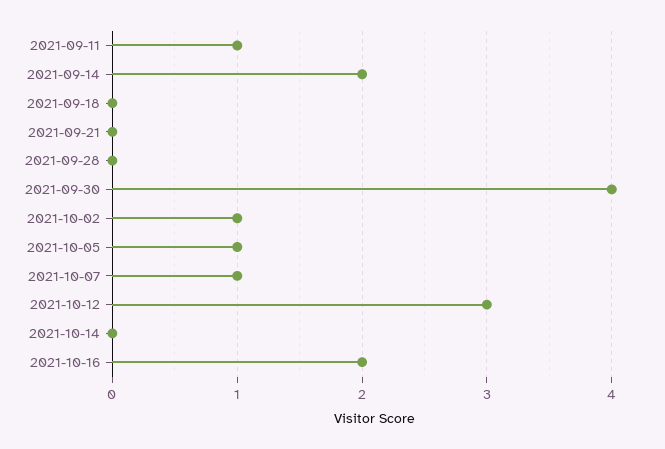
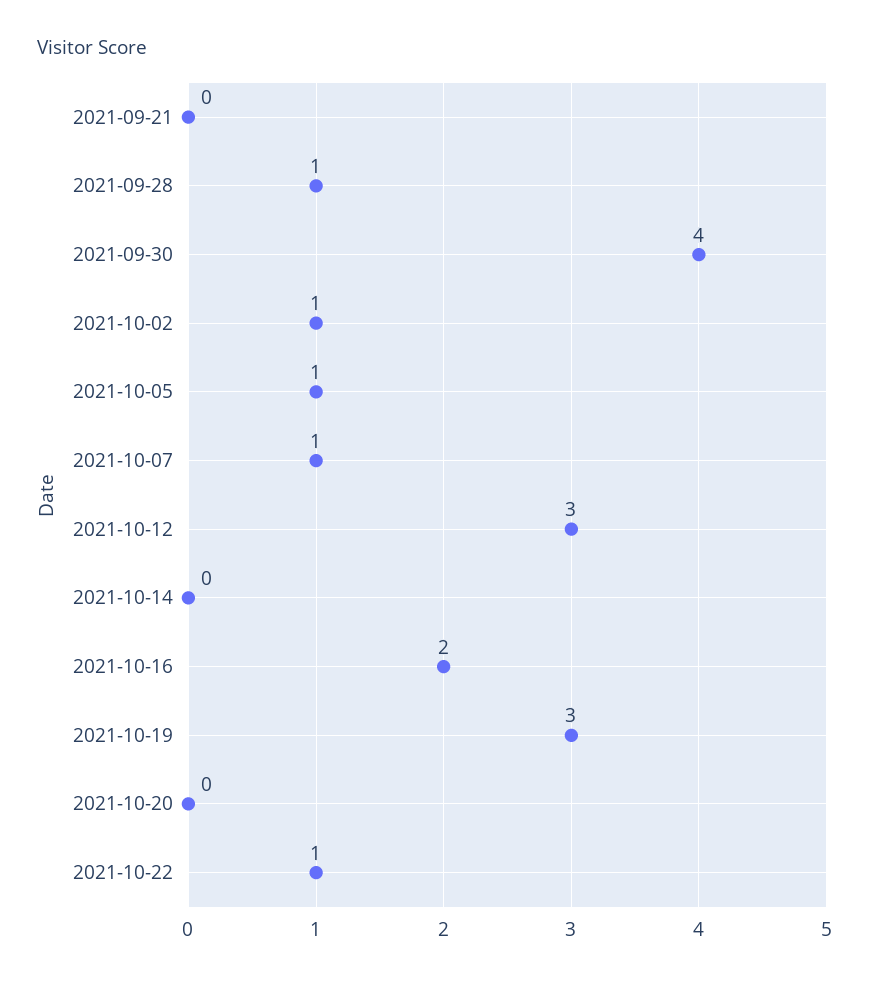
2021-09-11: 1 -> none
2021-09-14: 2 -> none
2021-09-18: 0 -> none
2021-09-28: 0 -> 1
2021-10-19: none -> 3
2021-10-20: none -> 0
2021-10-22: none -> 1

